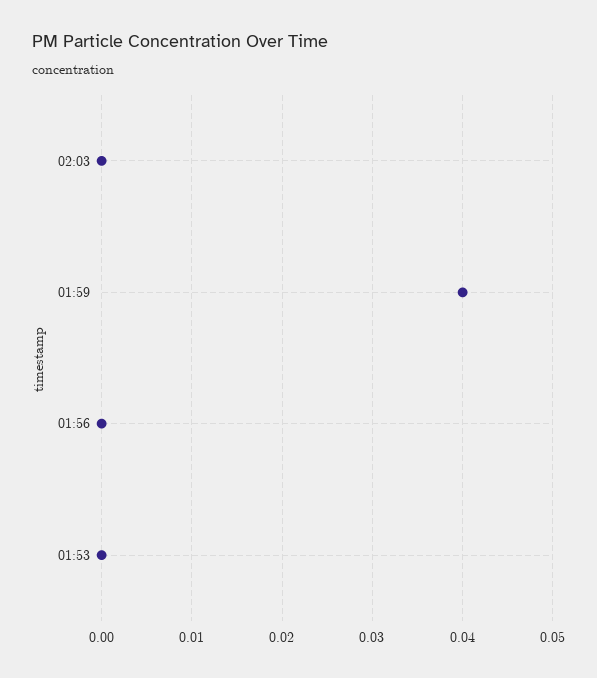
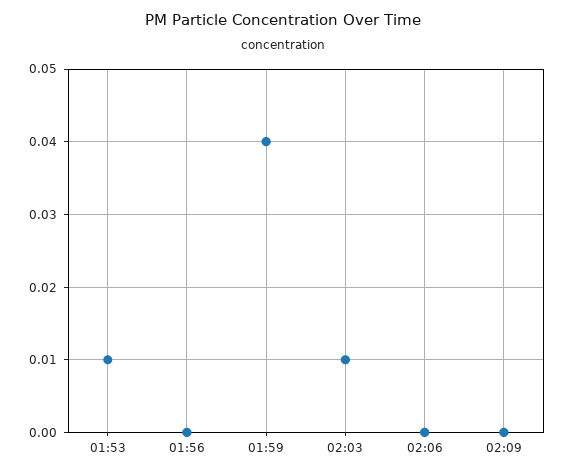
02:03: 0 -> 0.01
01:53: 0 -> 0.01
02:06: none -> 0
02:09: none -> 0

